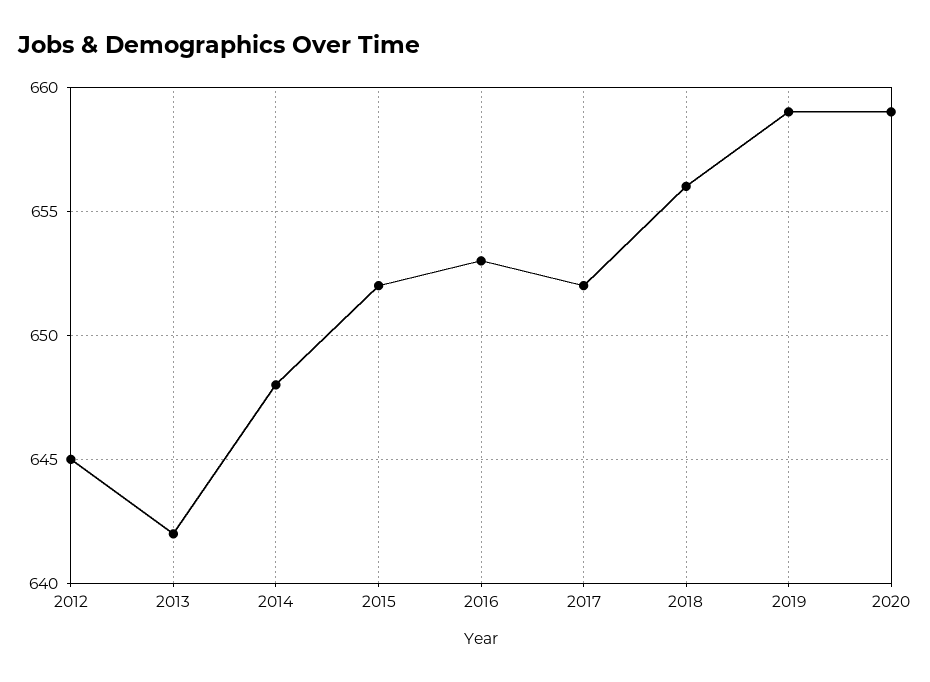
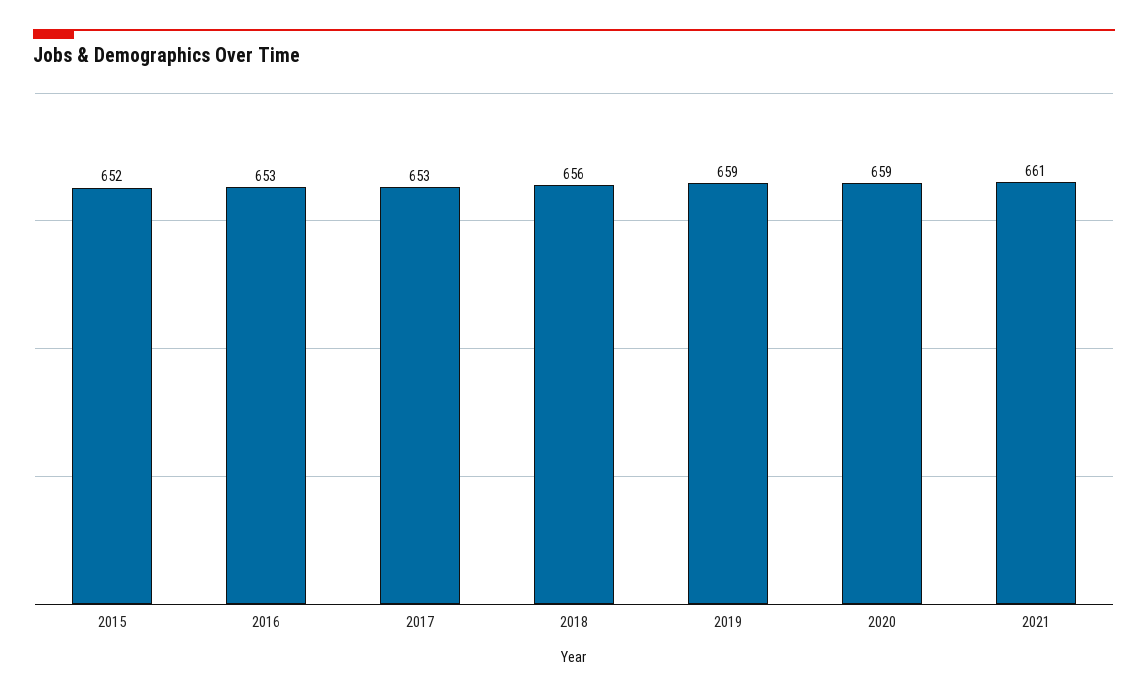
2012: 645 -> none
2013: 642 -> none
2014: 648 -> none
2017: 652 -> 653
2021: none -> 661

